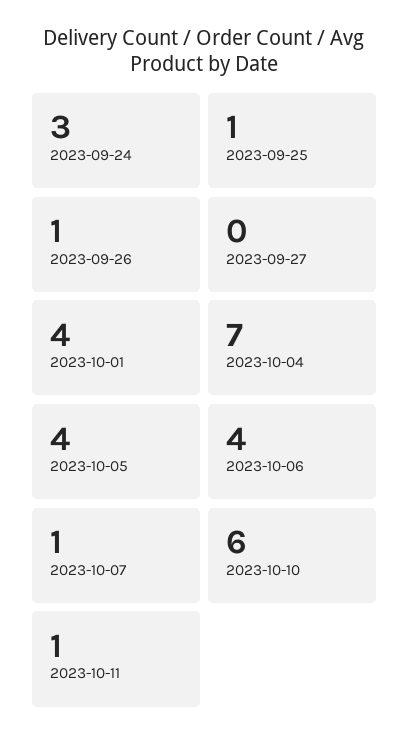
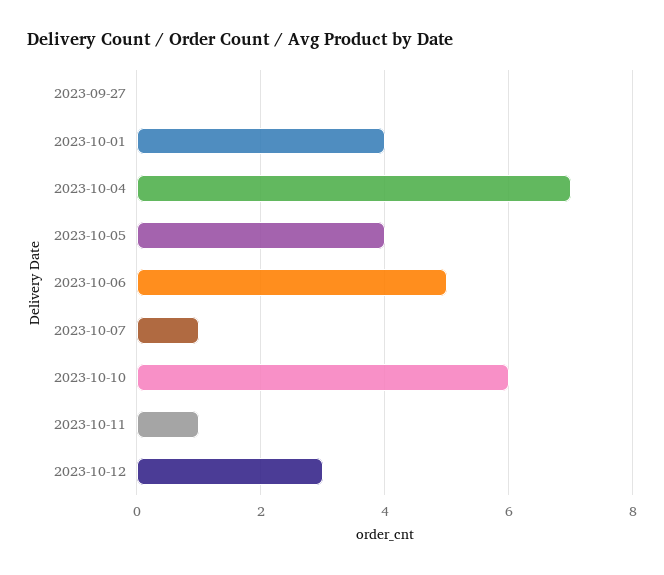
2023-09-24: 3 -> none
2023-09-25: 1 -> none
2023-09-26: 1 -> none
2023-10-06: 4 -> 5
2023-10-12: none -> 3

